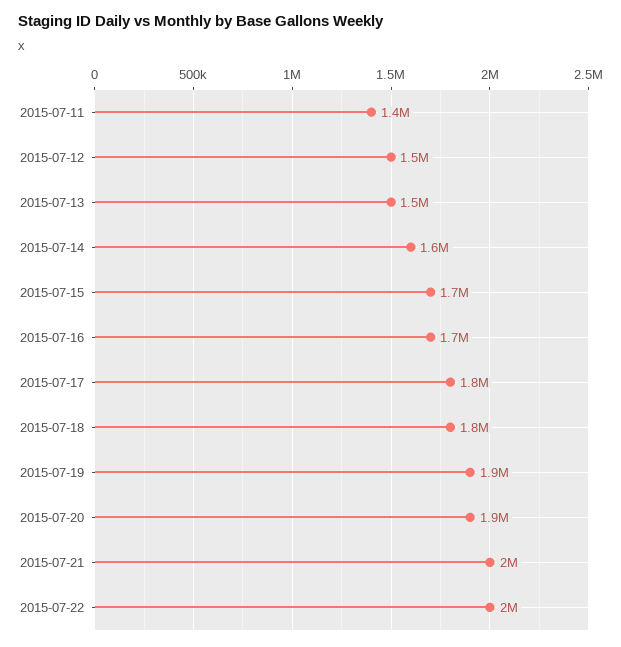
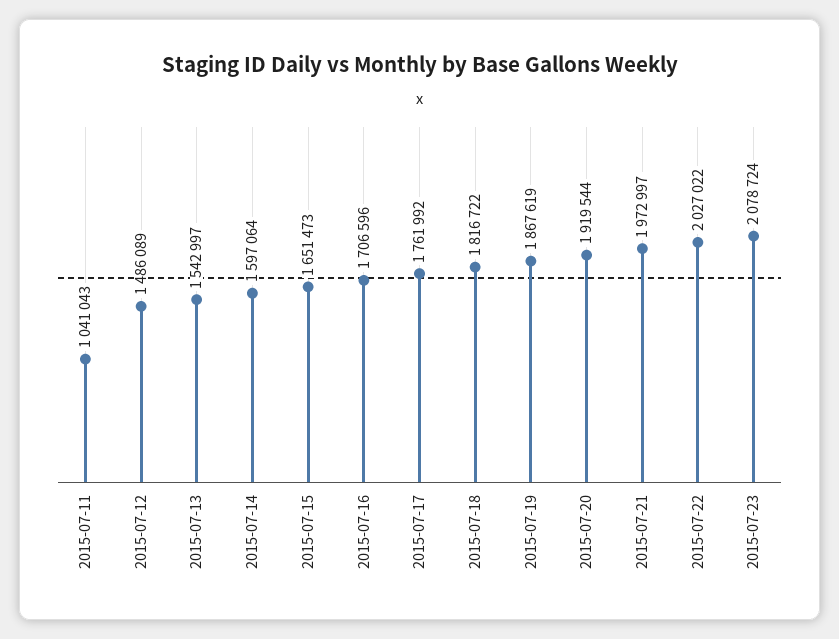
2015-07-11: 1400000 -> 1041043
2015-07-23: none -> 2078724

